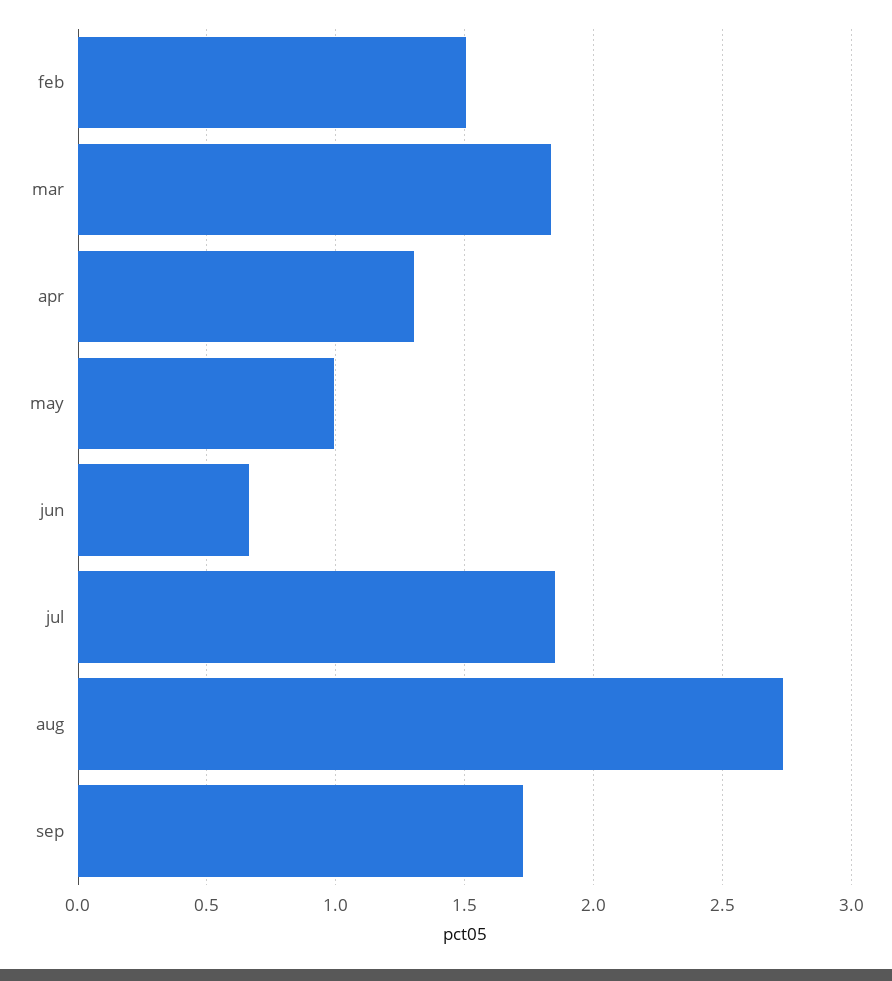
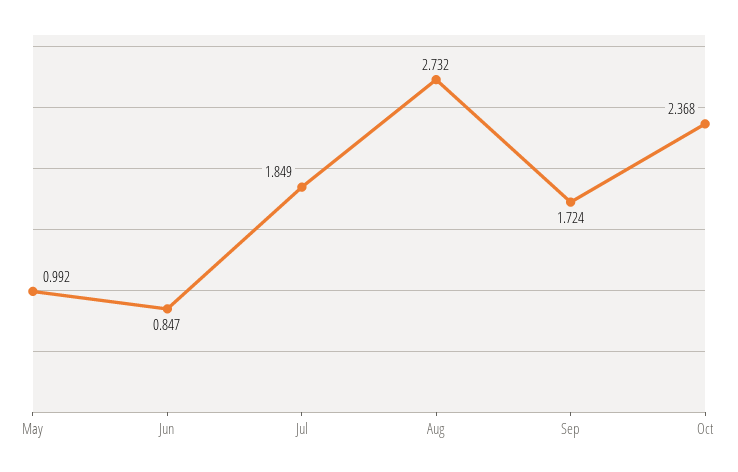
feb: 1.5 -> none
mar: 1.85 -> none
apr: 1.3 -> none
jun: 0.65 -> 0.847
Oct: none -> 2.368

